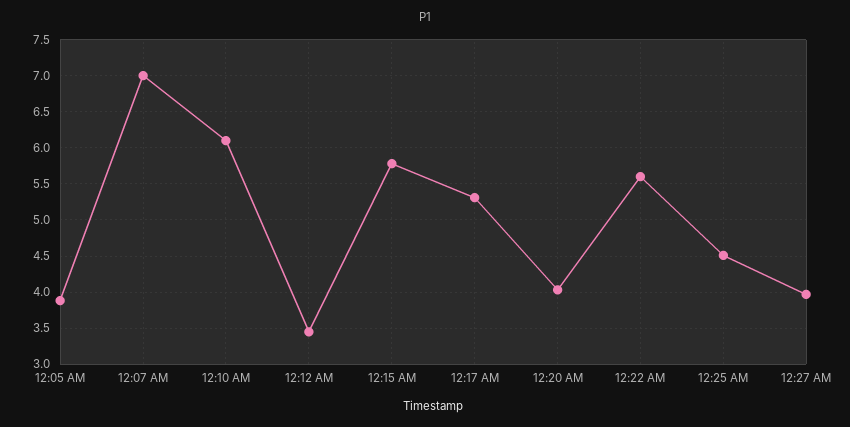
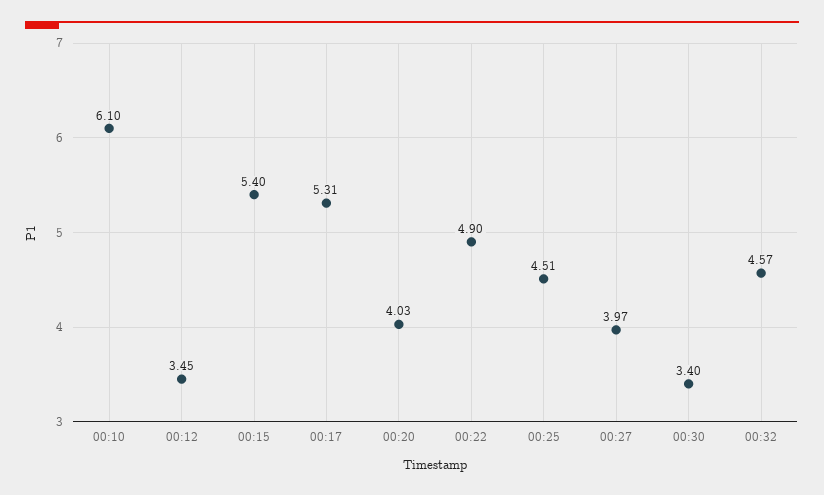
12:05 AM: 3.9 -> none
12:07 AM: 7 -> none
12:15 AM: 5.8 -> 5.4
12:22 AM: 5.6 -> 4.9
00:30: none -> 3.4
00:32: none -> 4.57

